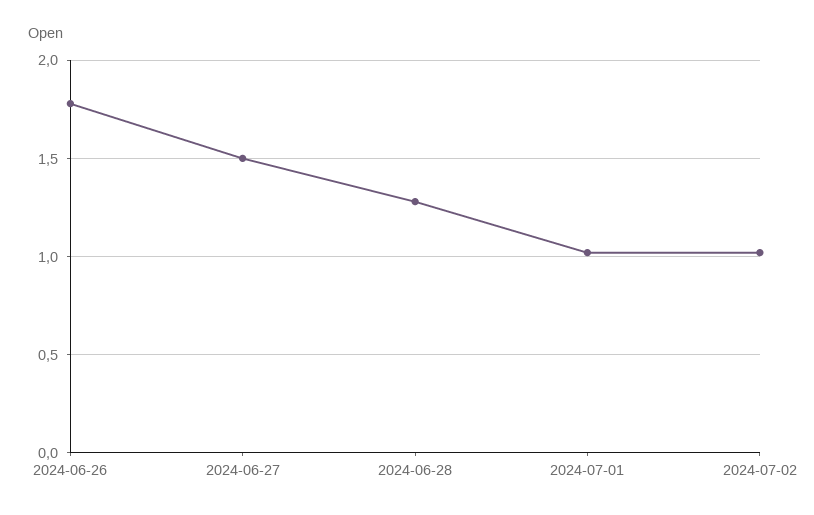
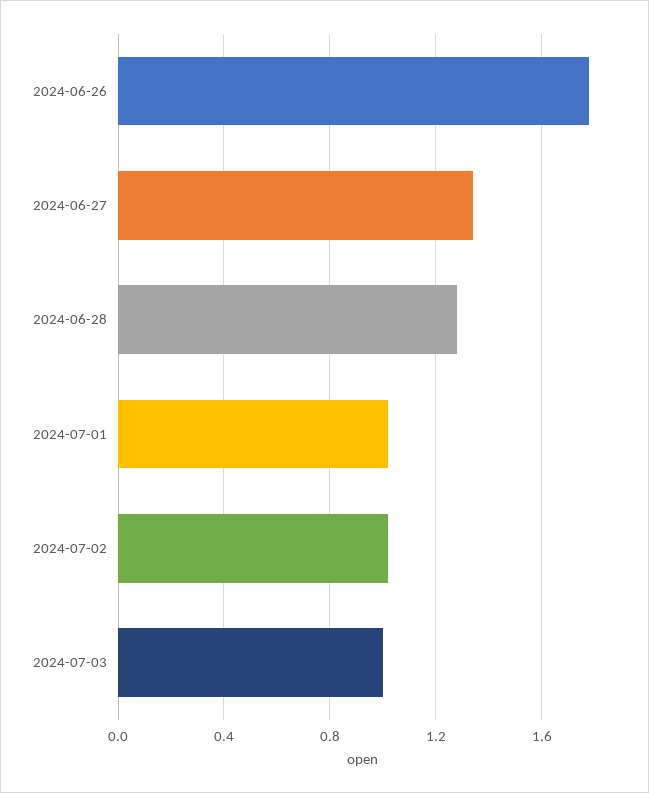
2024-06-27: 1.5 -> 1.35
2024-07-03: none -> 1

